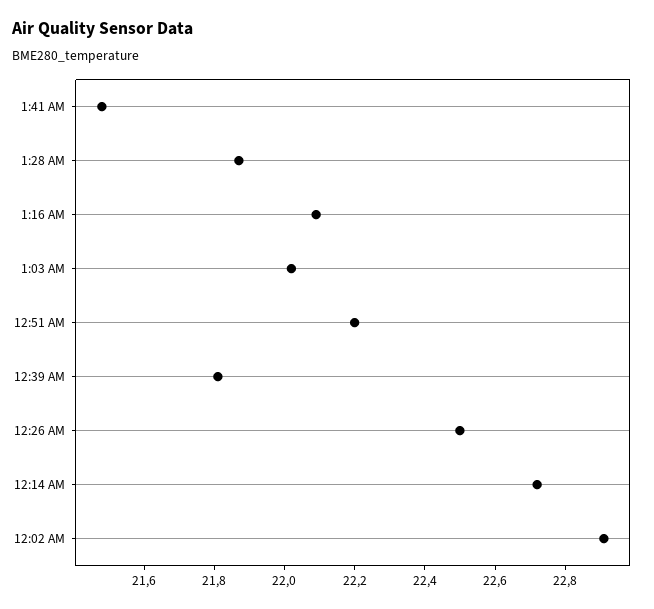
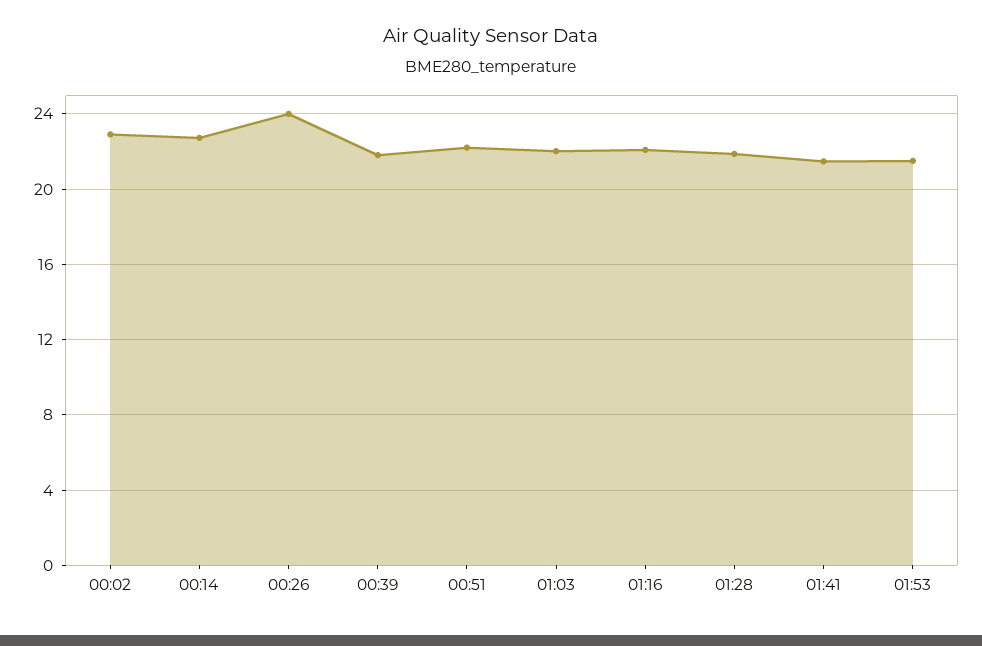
12:26 AM: 22.5 -> 24
01:53: none -> 21.5

